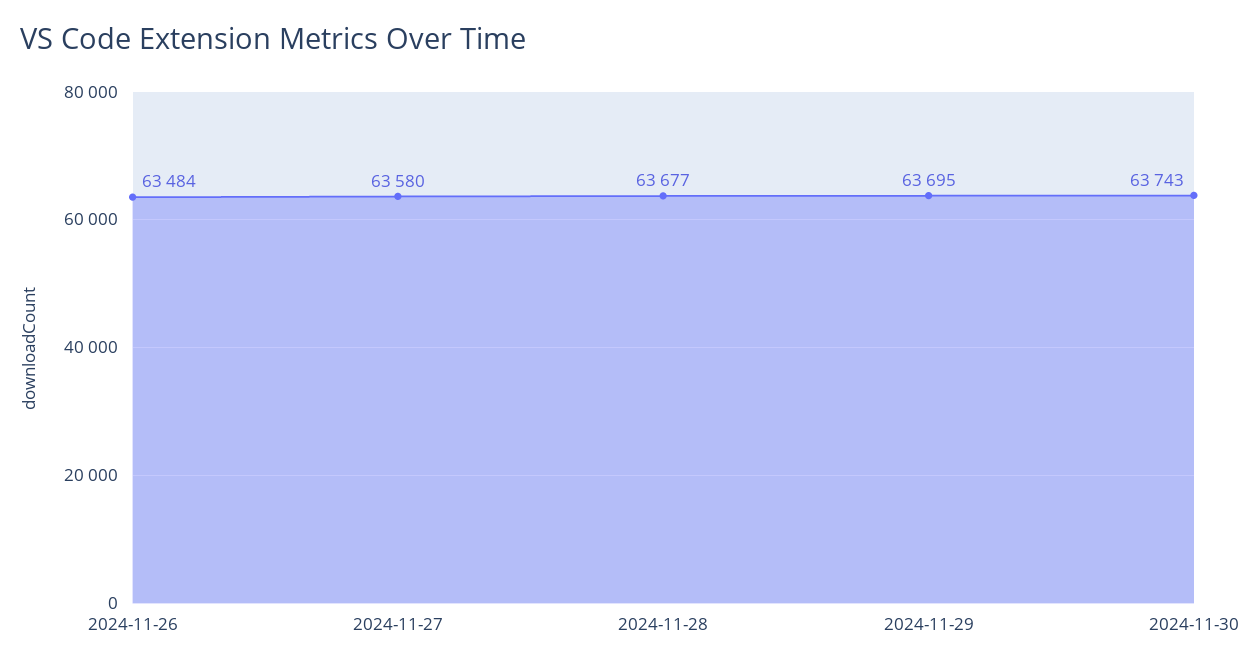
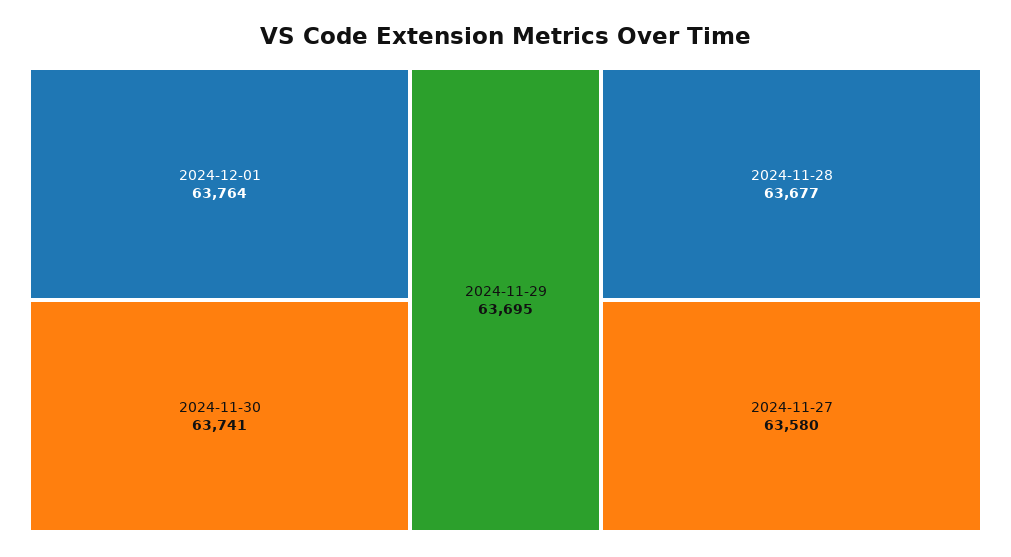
2024-11-26: 63484 -> none
2024-11-30: 63743 -> 63741
2024-12-01: none -> 63764

